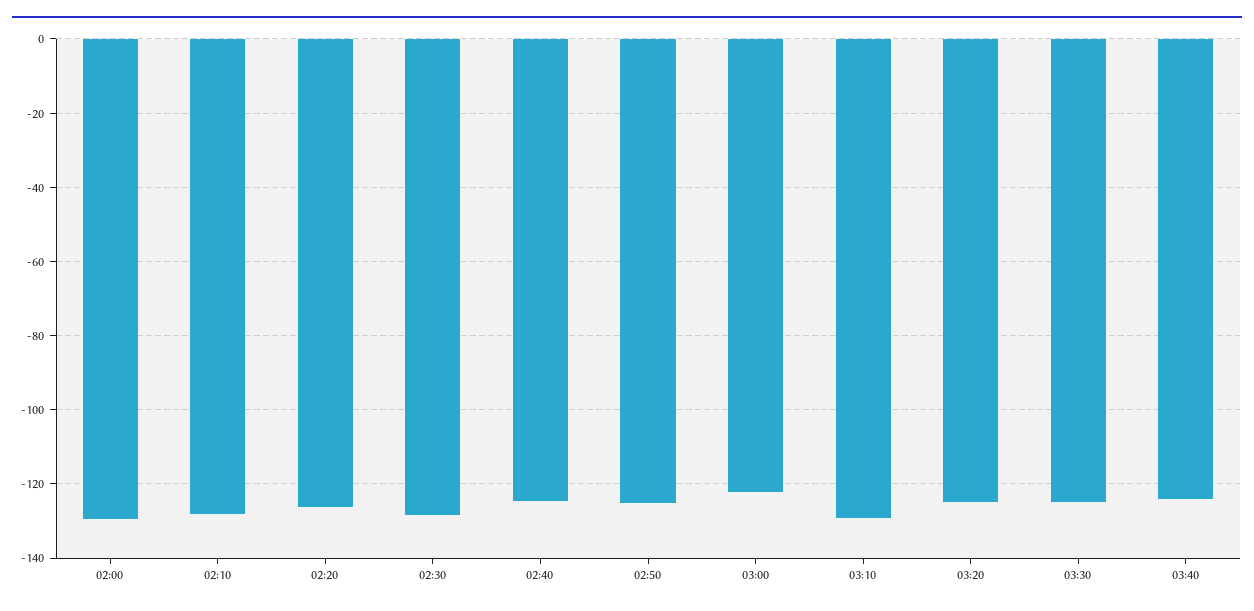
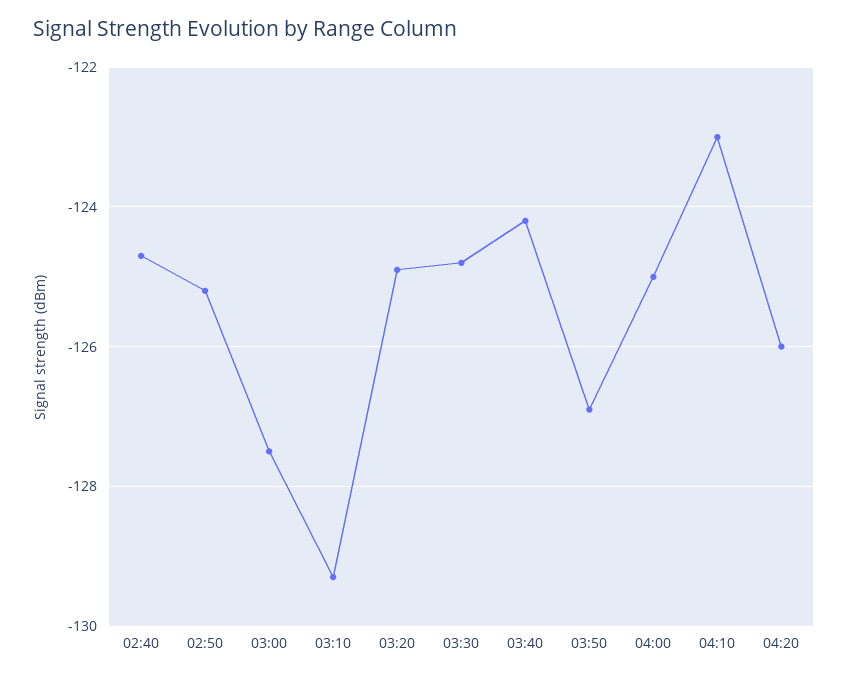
02:00: -130 -> none
02:10: -128 -> none
02:20: -126 -> none
02:30: -128 -> none
03:00: -122 -> -127.5
03:50: none -> -127
04:00: none -> -125
04:10: none -> -123
04:20: none -> -126

